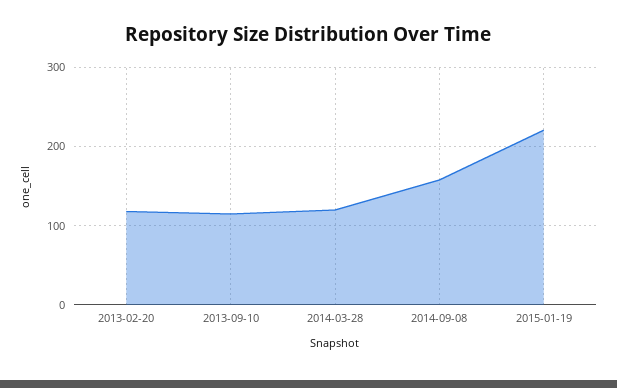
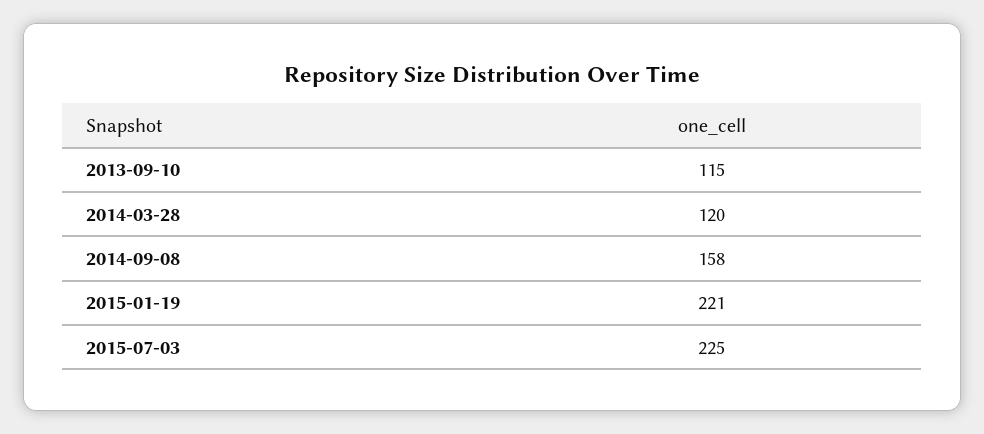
2013-02-20: 120 -> none
2015-07-03: none -> 225

